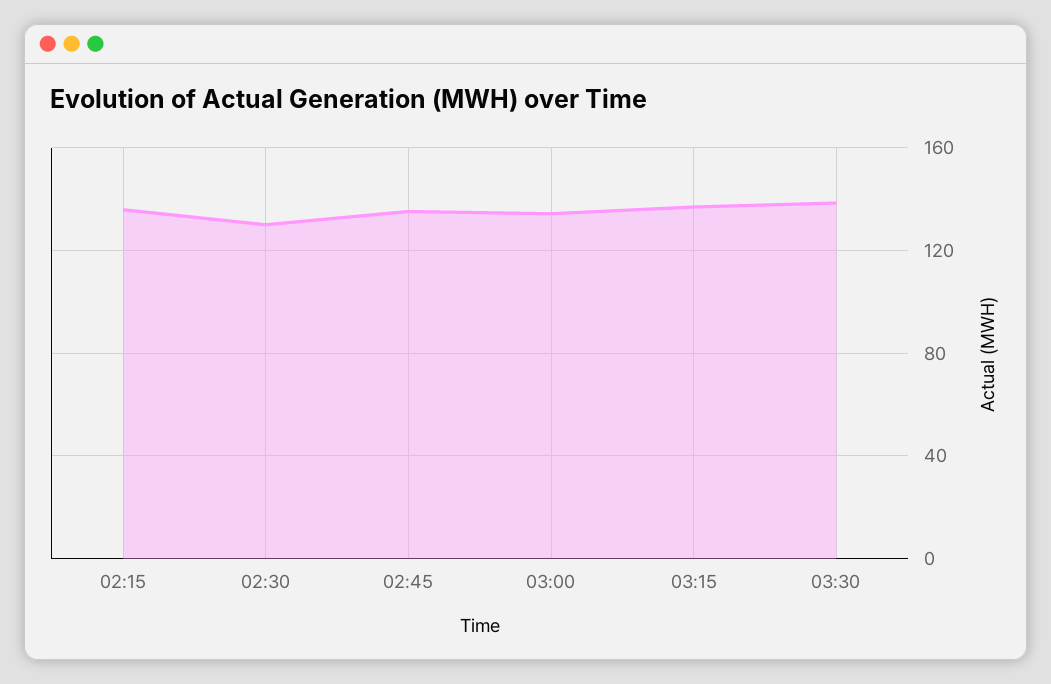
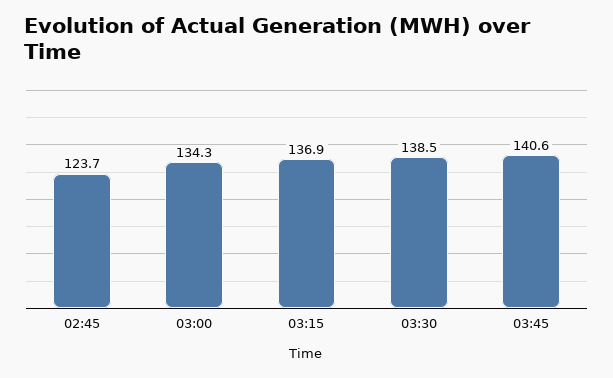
02:15: 135 -> none
02:30: 130 -> none
02:45: 135 -> 123.7
03:45: none -> 140.6

